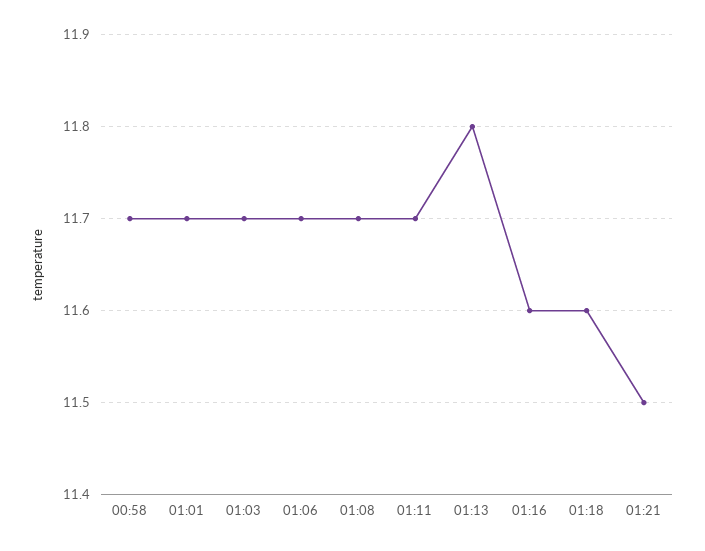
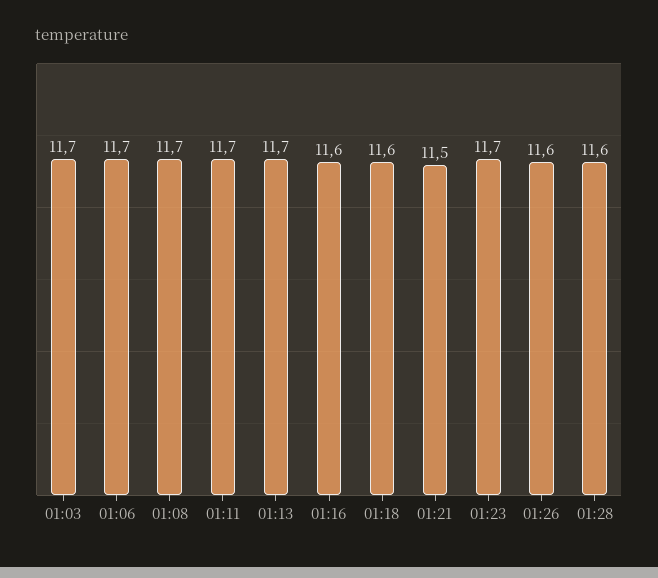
00:58: 11.7 -> none
01:01: 11.7 -> none
01:13: 11.8 -> 11.7
01:23: none -> 11.7
01:26: none -> 11.6
01:28: none -> 11.6

